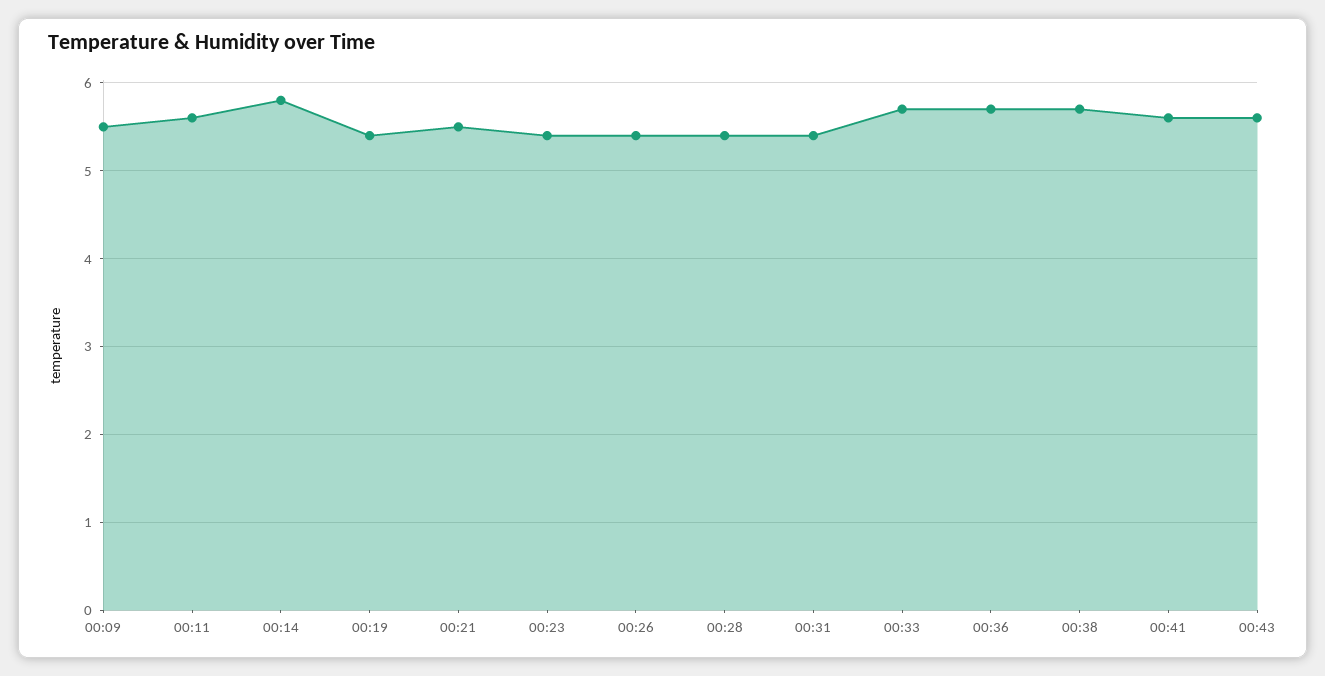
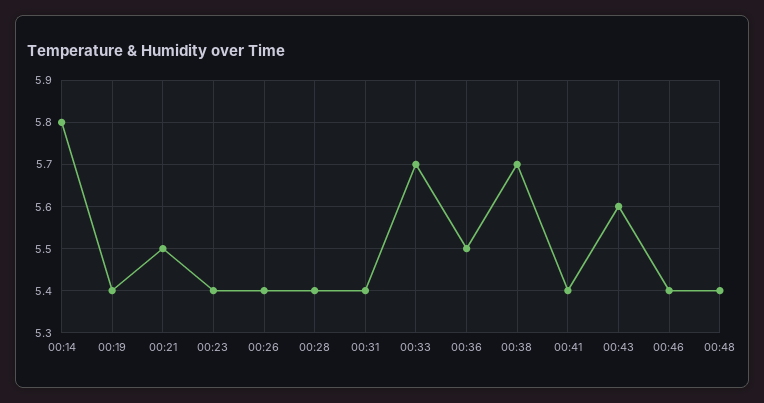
00:09: 5.5 -> none
00:11: 5.6 -> none
00:36: 5.7 -> 5.5
00:41: 5.6 -> 5.4
00:46: none -> 5.4
00:48: none -> 5.4

